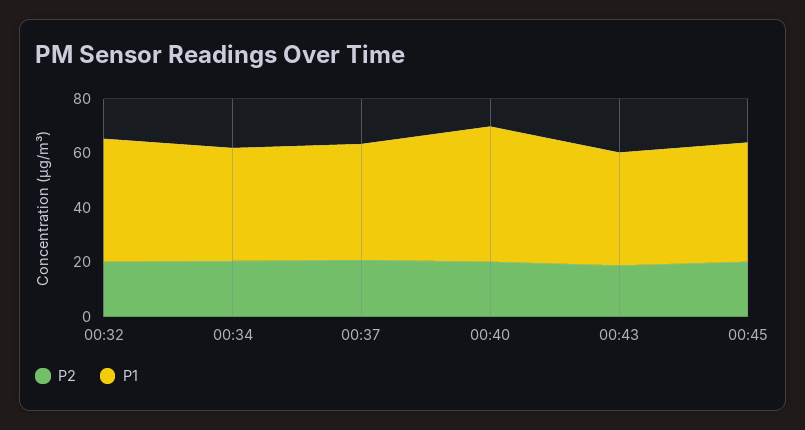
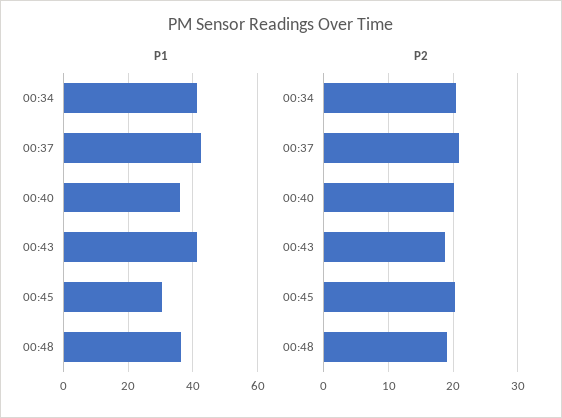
P2, 00:32: 20 -> none
P1, 00:32: 45 -> none
P1, 00:40: 50 -> 36
P1, 00:45: 45 -> 30
P1, 00:48: none -> 36
P2, 00:48: none -> 19

